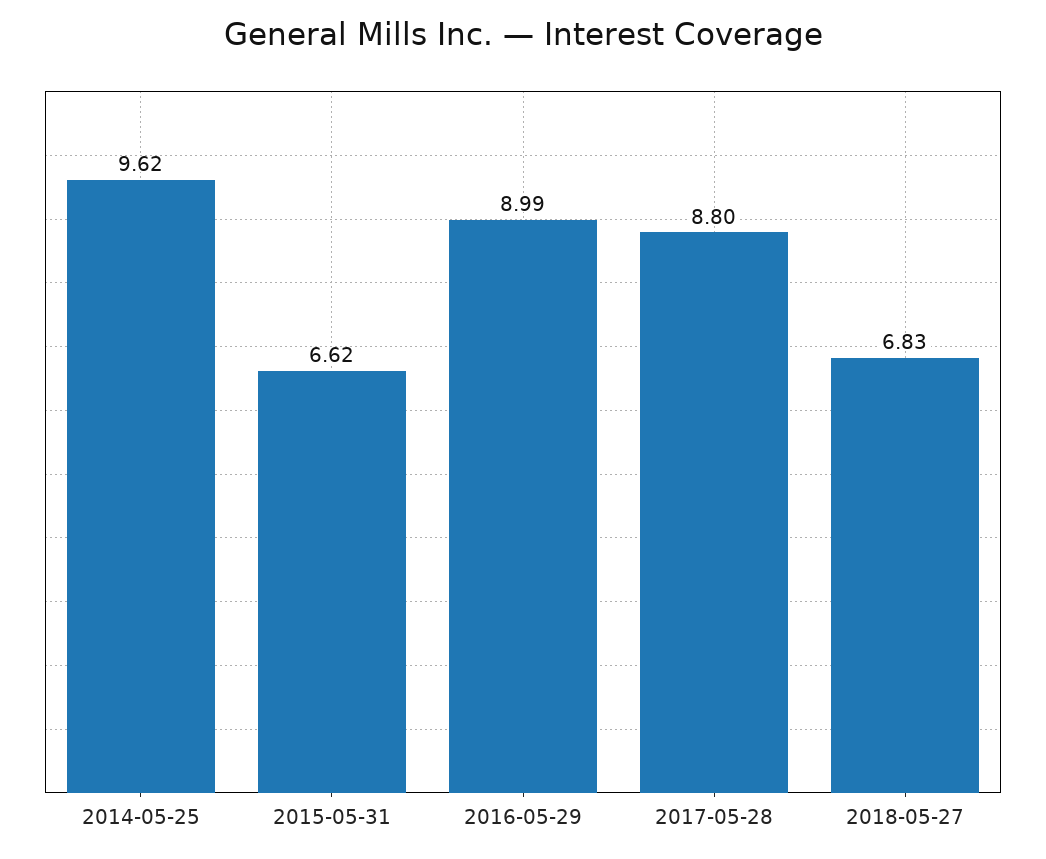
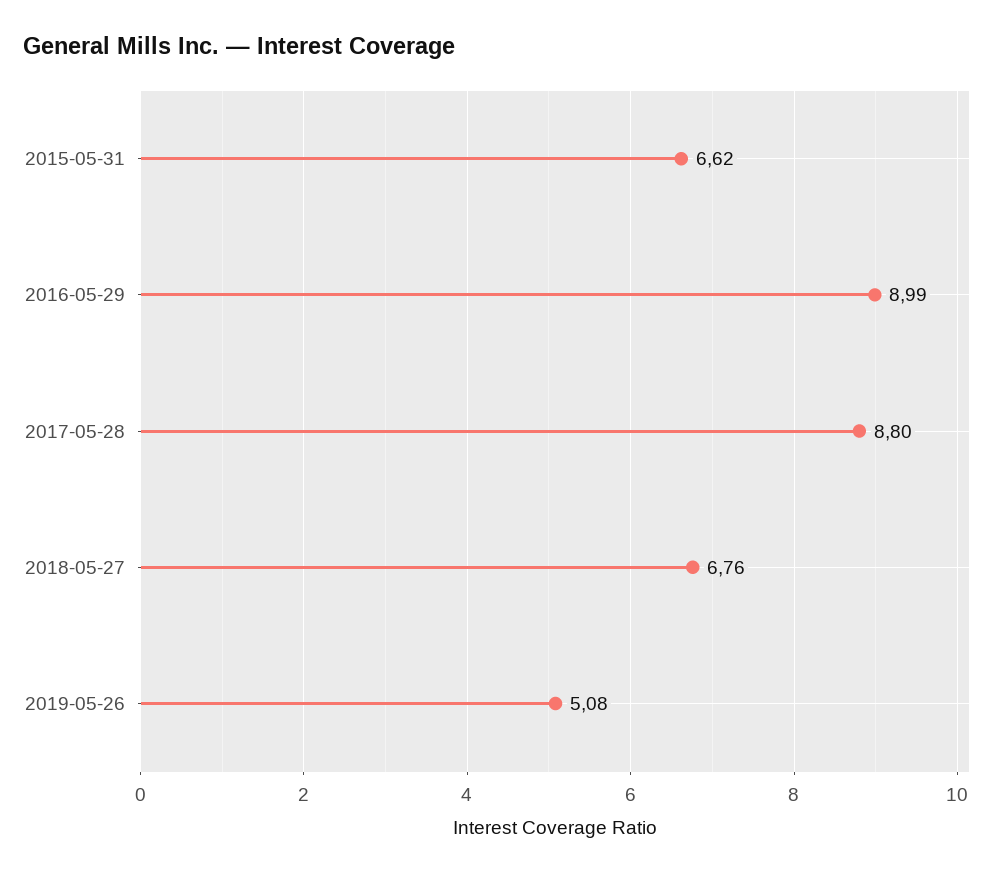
2014-05-25: 9.62 -> none
2018-05-27: 6.83 -> 6.76
2019-05-26: none -> 5.08

